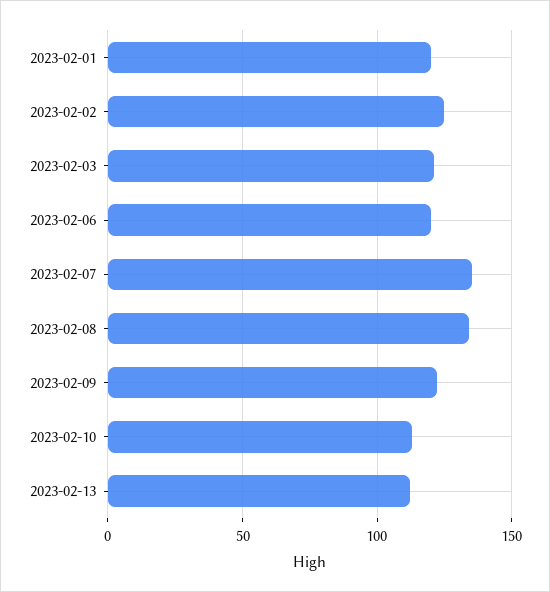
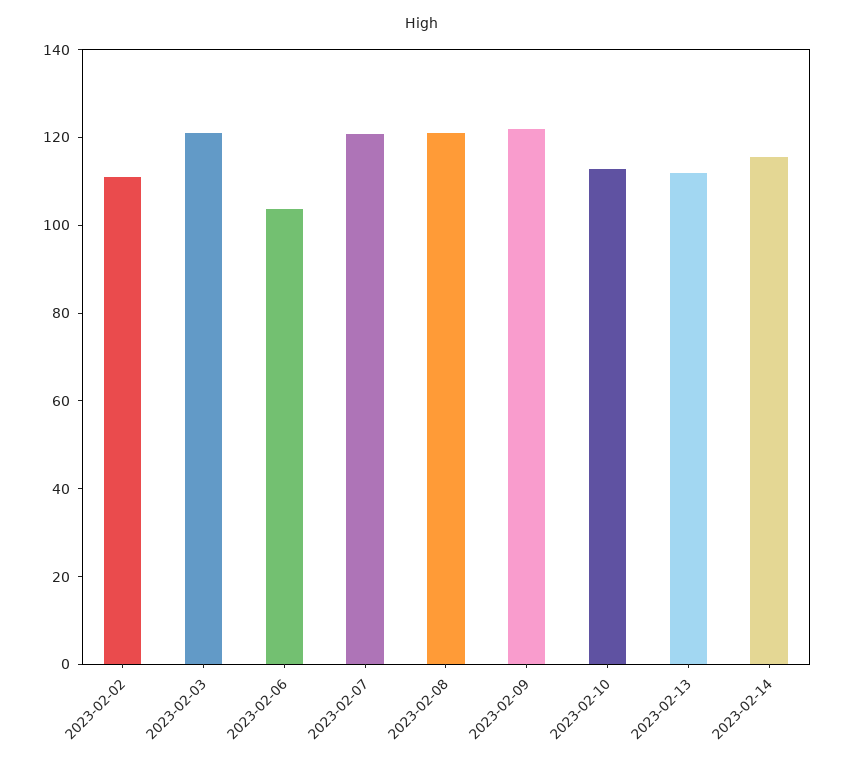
2023-02-01: 120 -> none
2023-02-02: 125 -> 110
2023-02-06: 120 -> 105
2023-02-07: 135 -> 120
2023-02-08: 135 -> 120
2023-02-14: none -> 115

